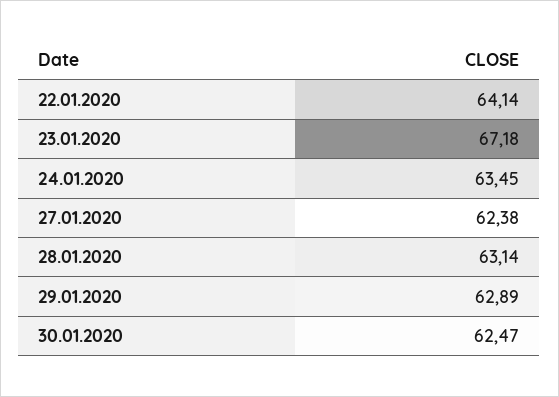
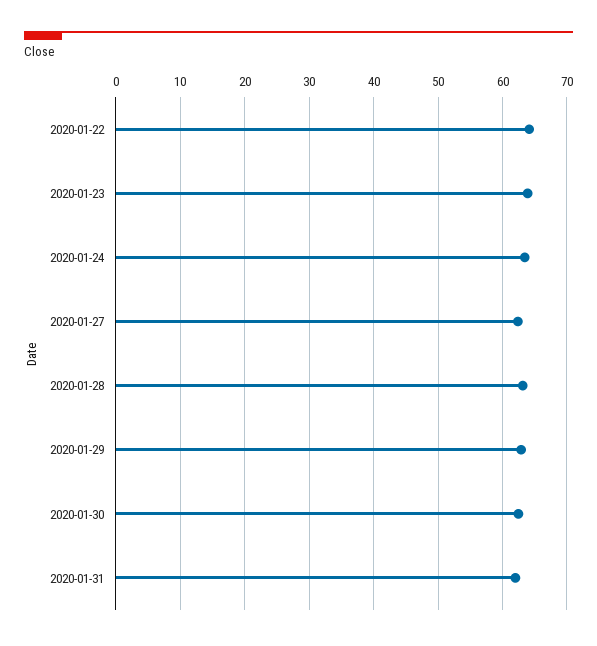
23.01.2020: 67.18 -> 64
2020-01-31: none -> 62

